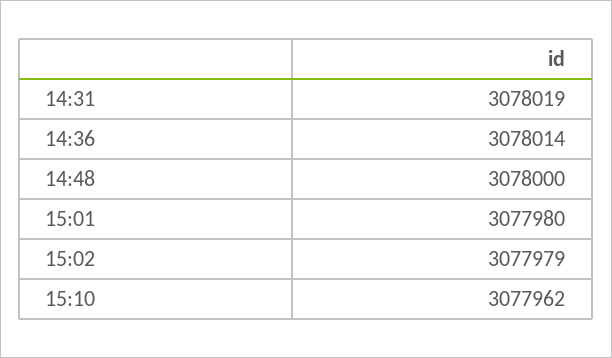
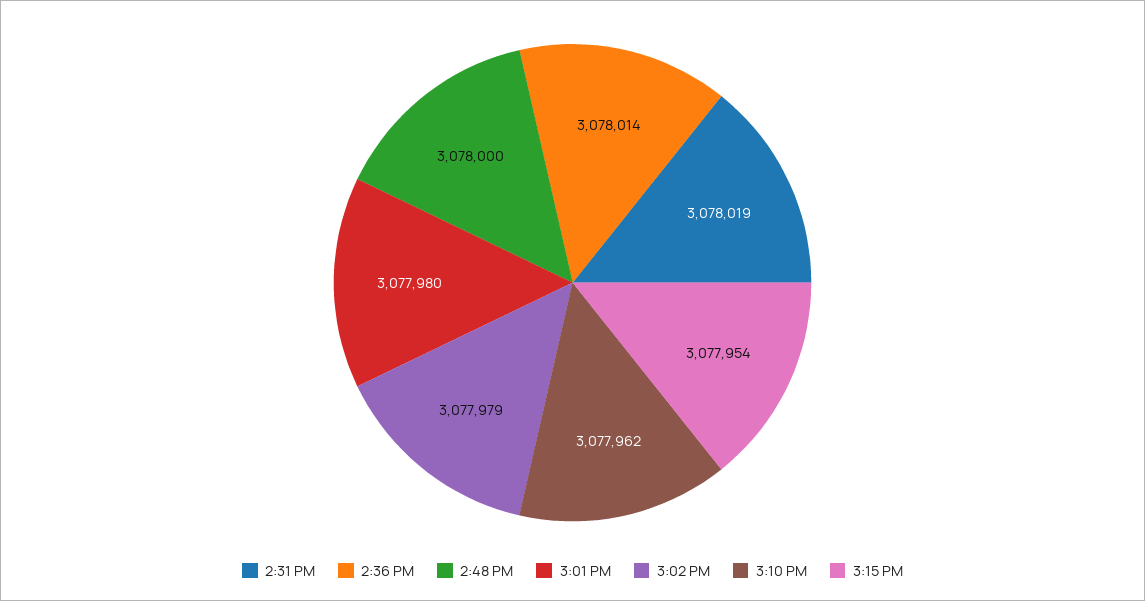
3:15 PM: none -> 3077954

